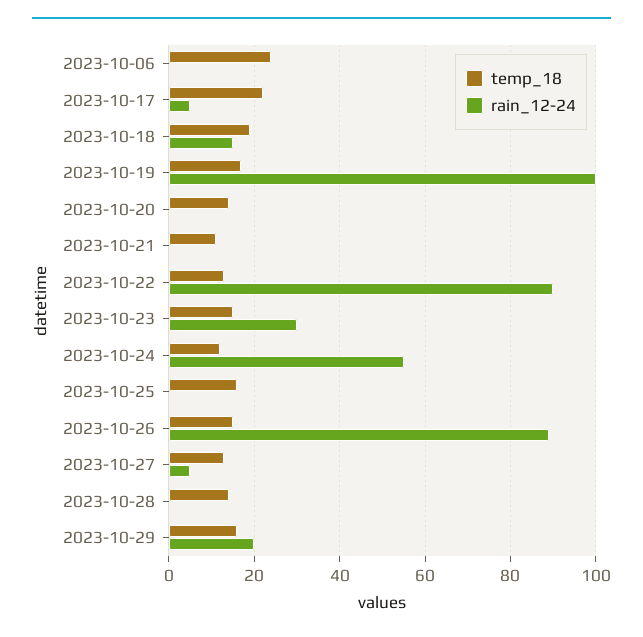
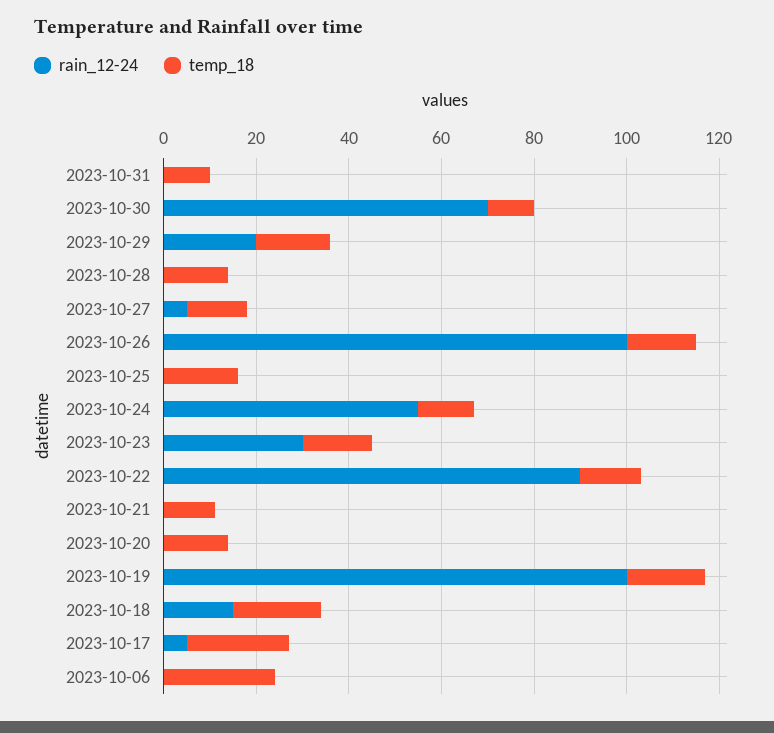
rain_12-24, 2023-10-26: 90 -> 100
rain_12-24, 2023-10-31: none -> 0
temp_18, 2023-10-31: none -> 10
rain_12-24, 2023-10-30: none -> 70
temp_18, 2023-10-30: none -> 10

